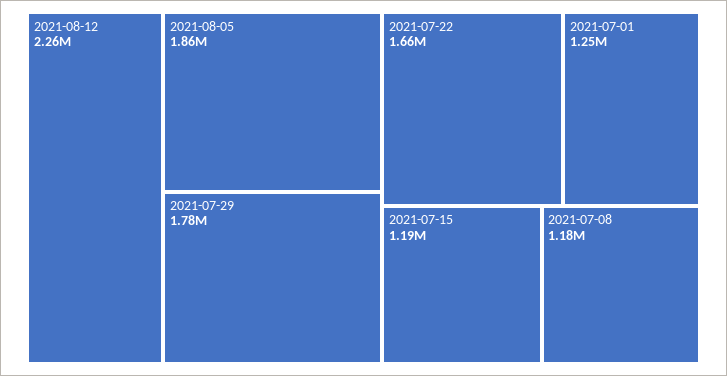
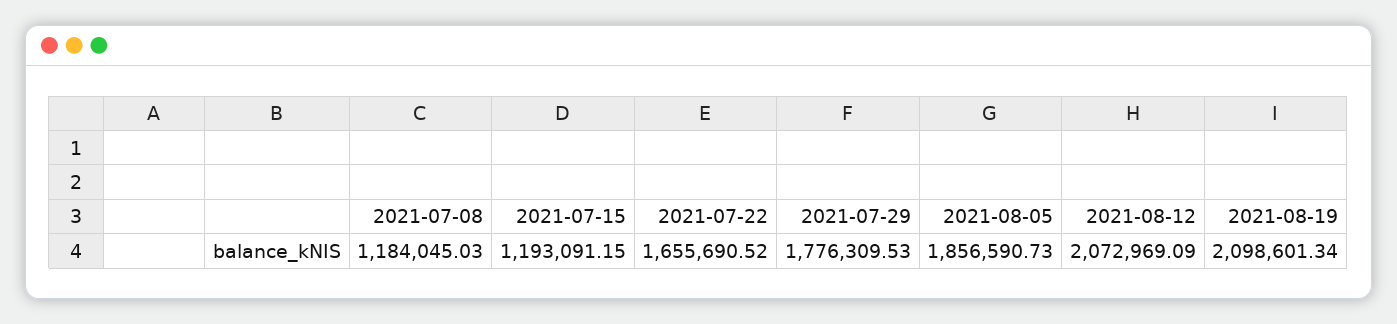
2021-08-12: 2260000 -> 2072969.09
2021-07-01: 1250000 -> none
2021-08-19: none -> 2098601.34

